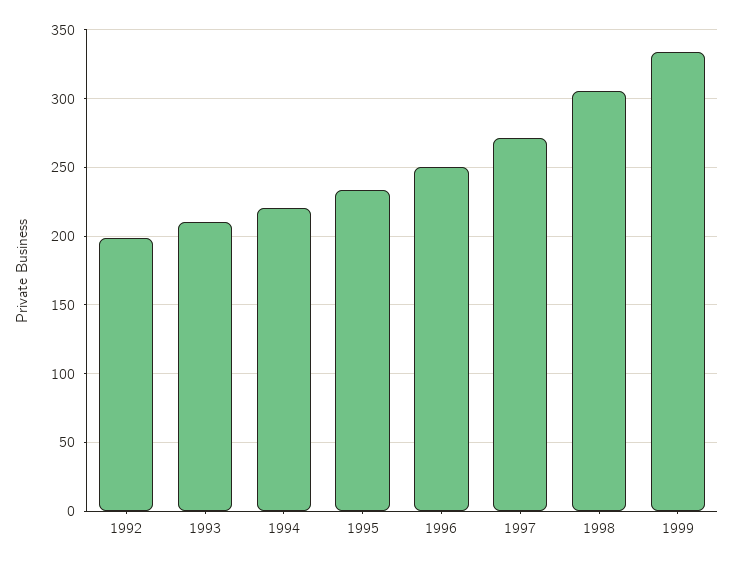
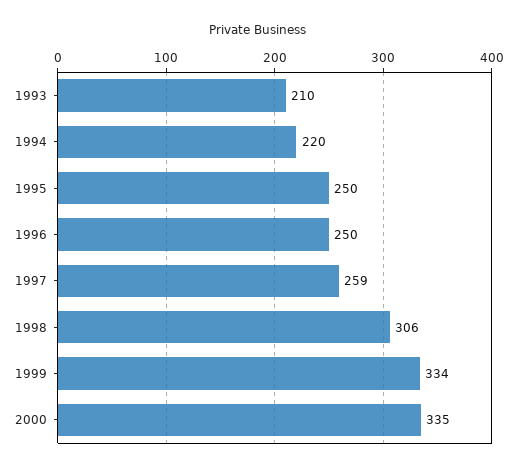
1992: 200 -> none
1995: 235 -> 250
1997: 270 -> 259
2000: none -> 335

